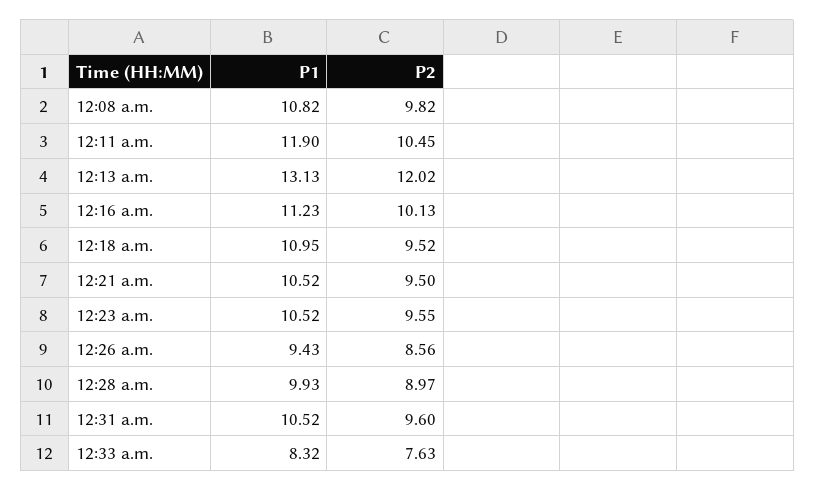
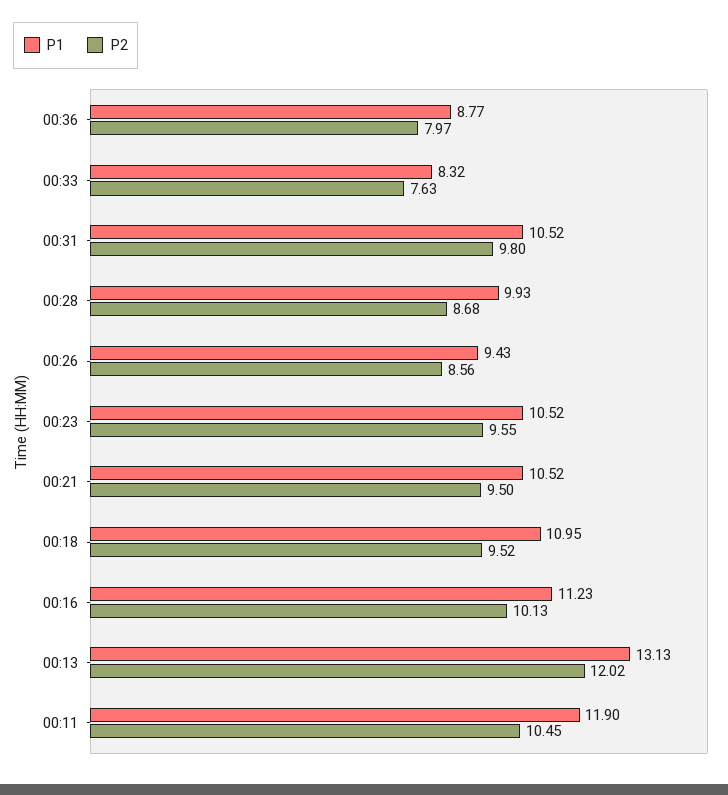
P1, 12:08 a.m.: 10.82 -> none
P2, 12:08 a.m.: 9.82 -> none
P2, 12:28 a.m.: 8.97 -> 8.68
P2, 12:31 a.m.: 9.6 -> 9.8
P1, 00:36: none -> 8.77
P2, 00:36: none -> 7.97

